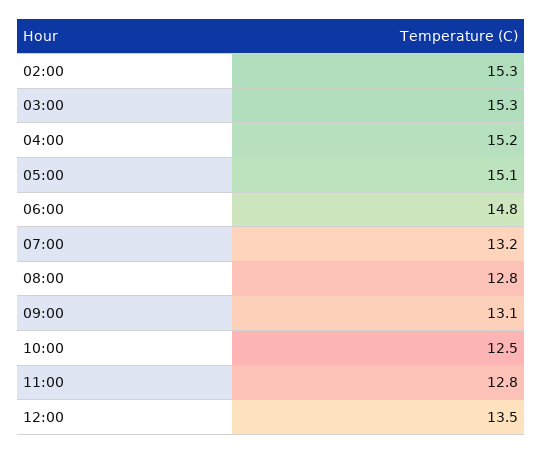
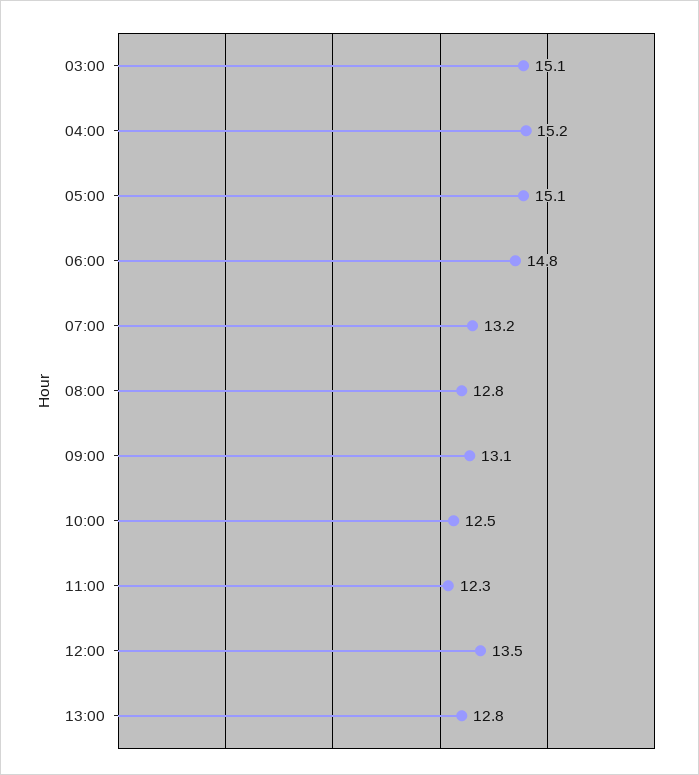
02:00: 15.3 -> none
03:00: 15.3 -> 15.1
11:00: 12.8 -> 12.3
13:00: none -> 12.8

